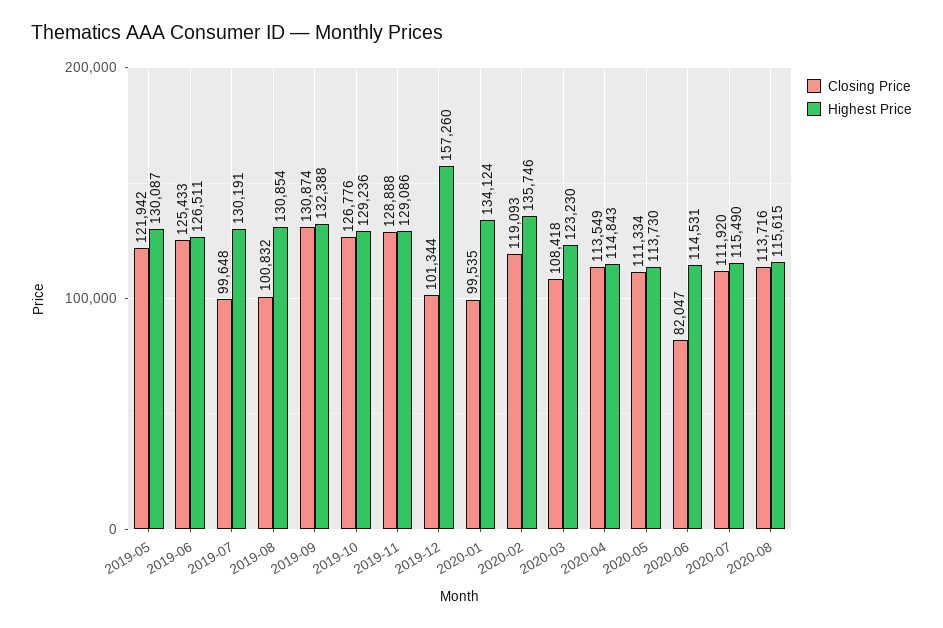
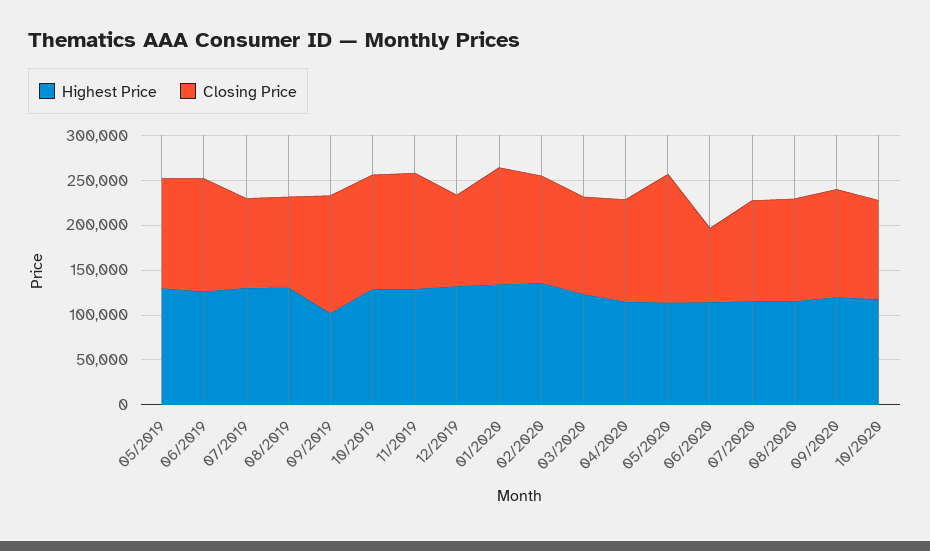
Highest Price, 2019-09: 132388 -> 100000
Highest Price, 2019-12: 157260 -> 130000
Closing Price, 2020-01: 99535 -> 130000
Closing Price, 2020-05: 111334 -> 140000
Highest Price, 09/2020: none -> 120000
Closing Price, 09/2020: none -> 120000
Highest Price, 10/2020: none -> 120000
Closing Price, 10/2020: none -> 110000

